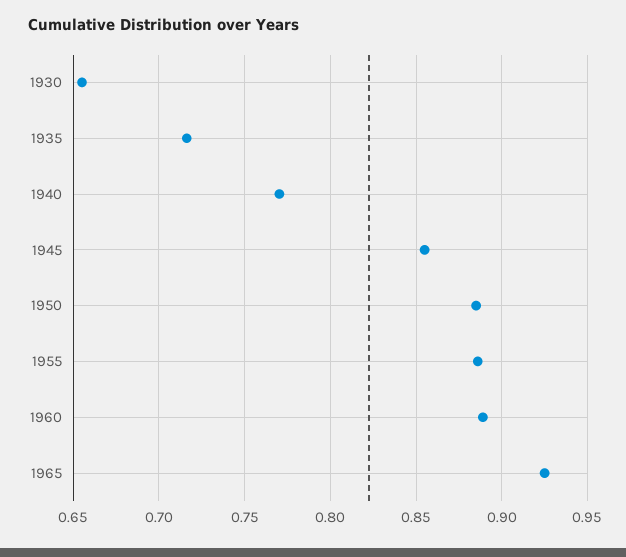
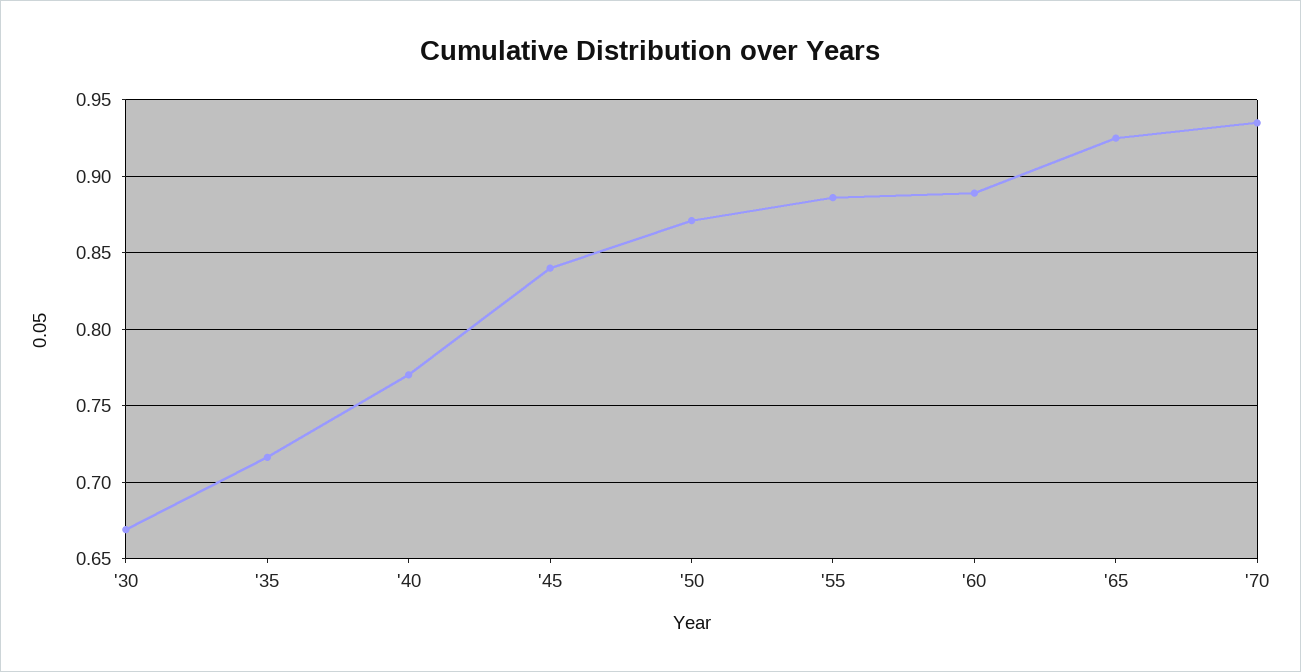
1930: 0.655 -> 0.67
1945: 0.855 -> 0.84
1950: 0.885 -> 0.87
'70: none -> 0.935

